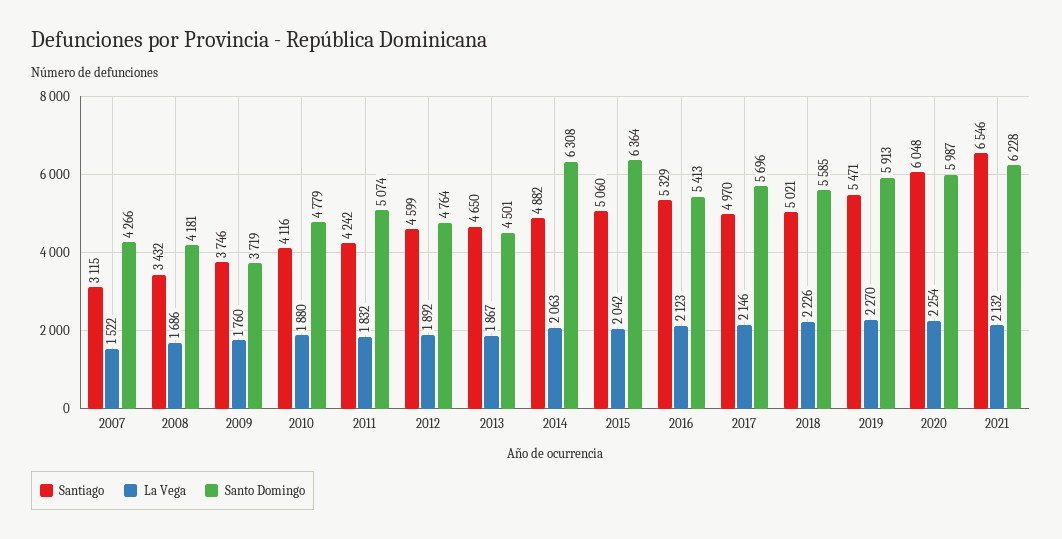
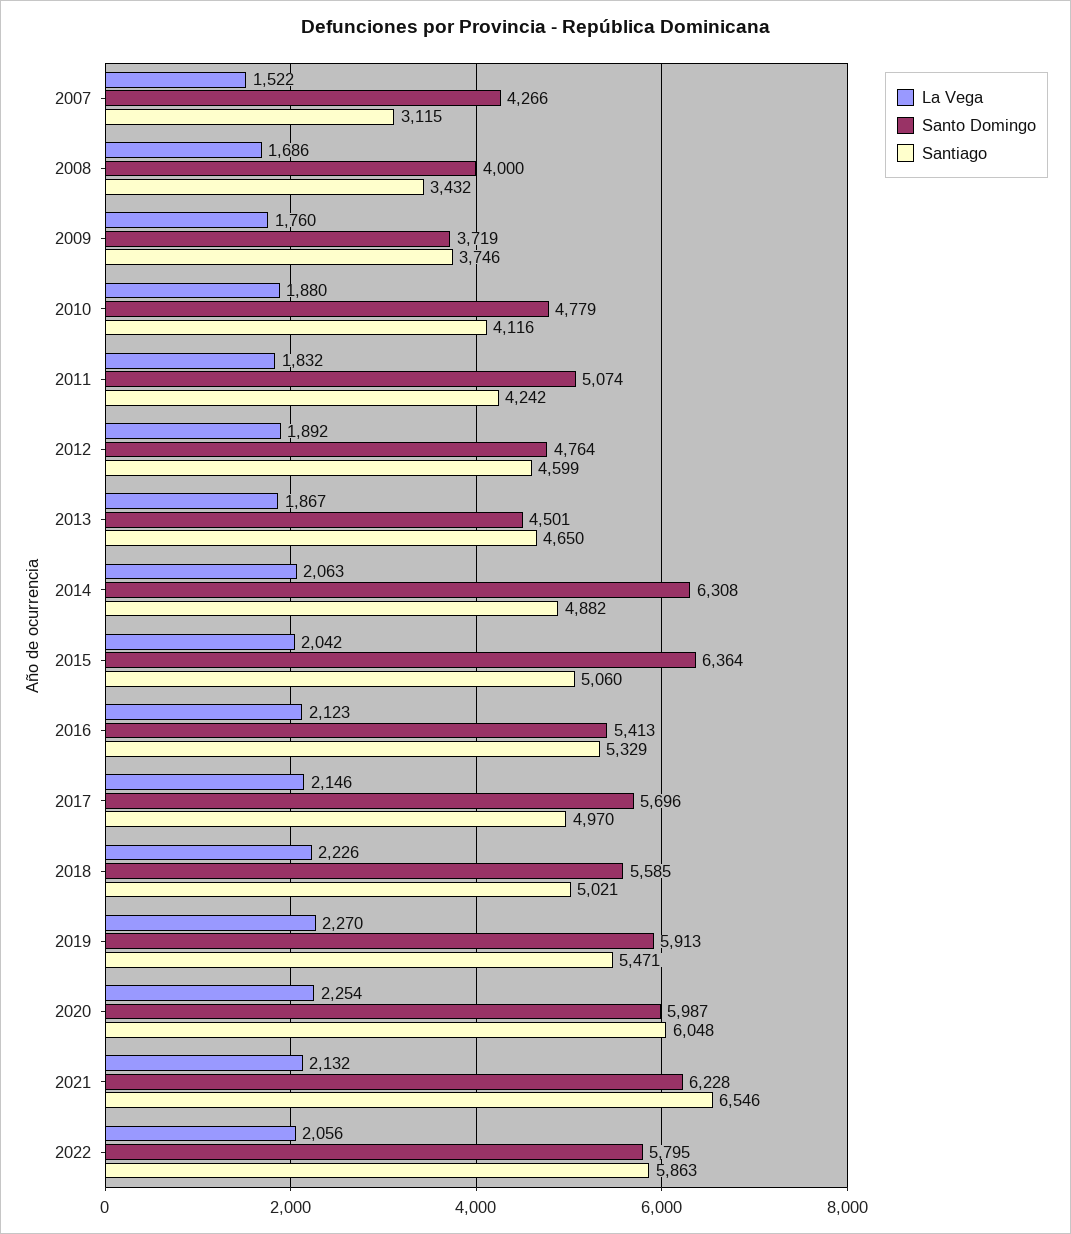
Santo Domingo, 2008: 4181 -> 4000
La Vega, 2022: none -> 2056
Santo Domingo, 2022: none -> 5795
Santiago, 2022: none -> 5863

